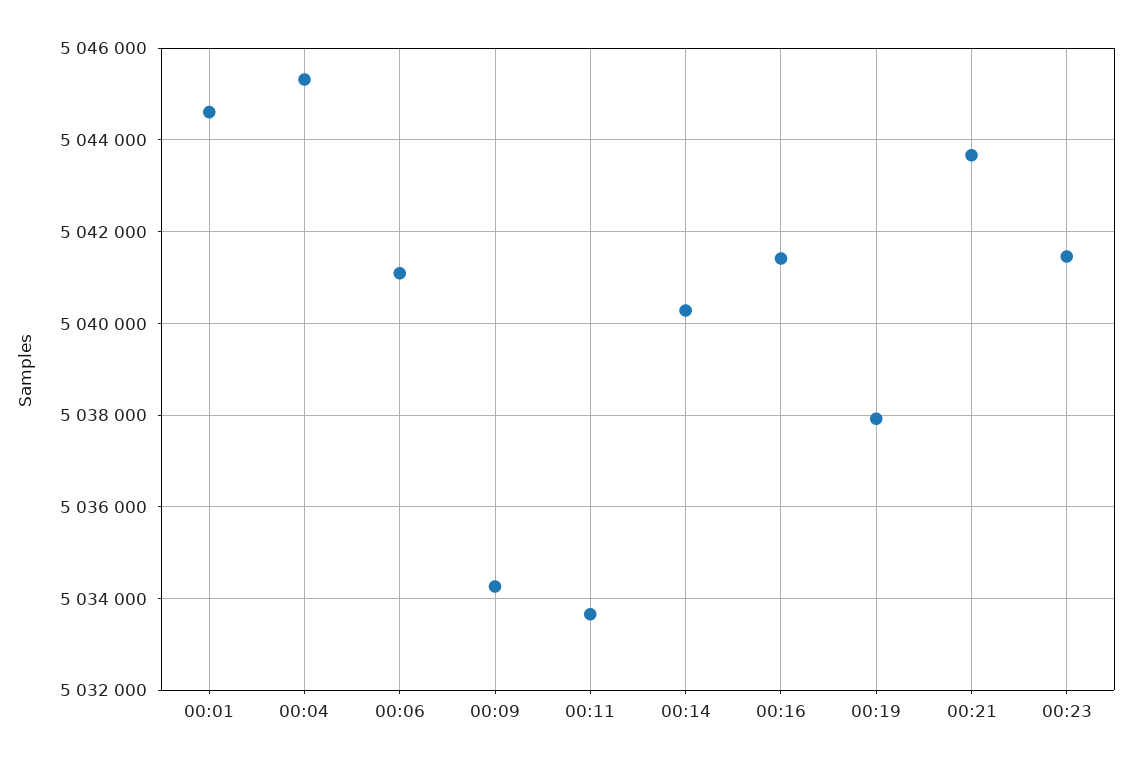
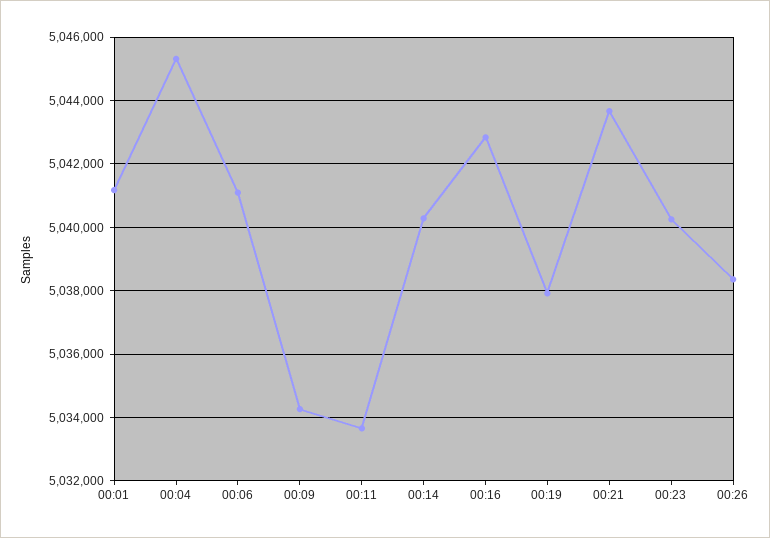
00:01: 5044600 -> 5041200
00:16: 5041400 -> 5042800
00:23: 5041400 -> 5040200
00:26: none -> 5038400

